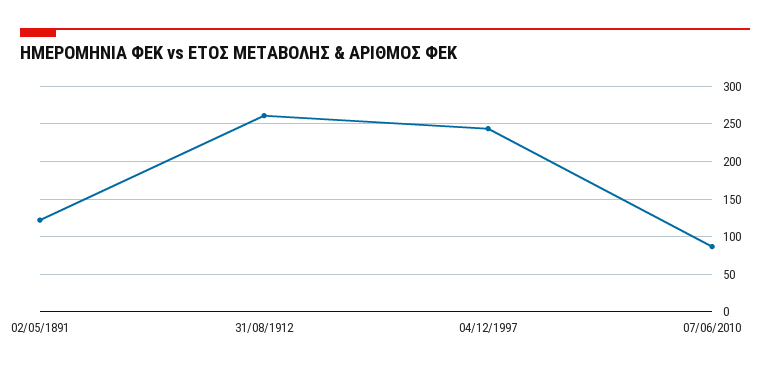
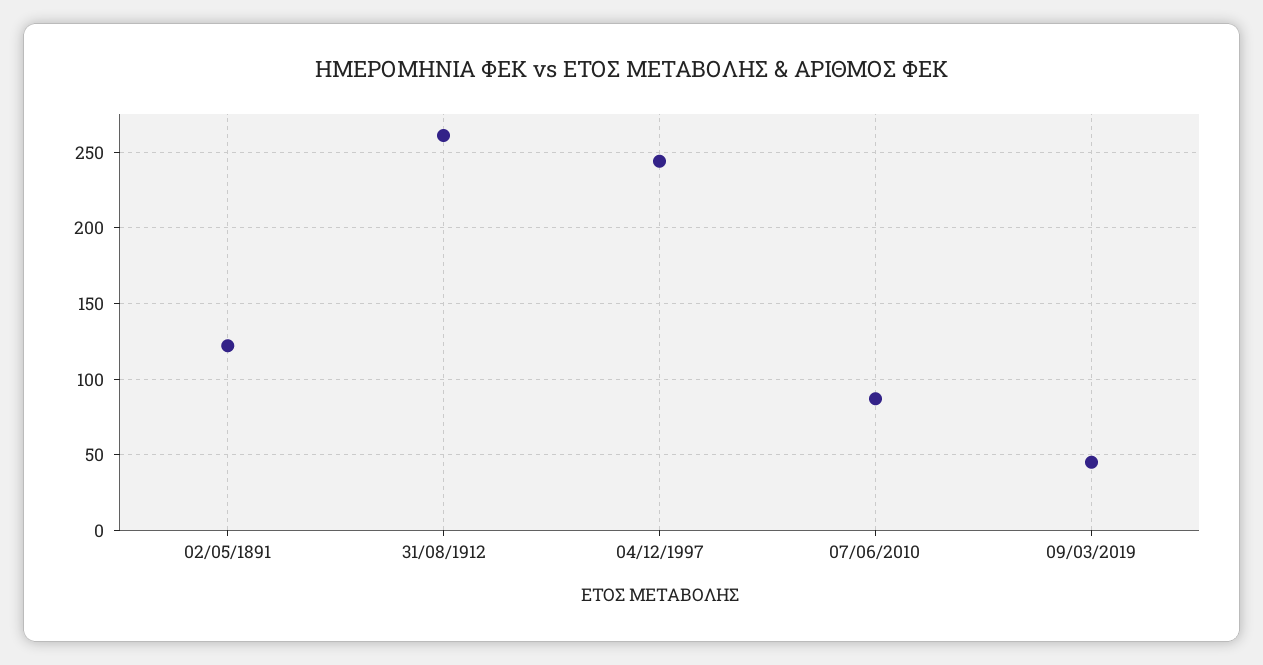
09/03/2019: none -> 45

